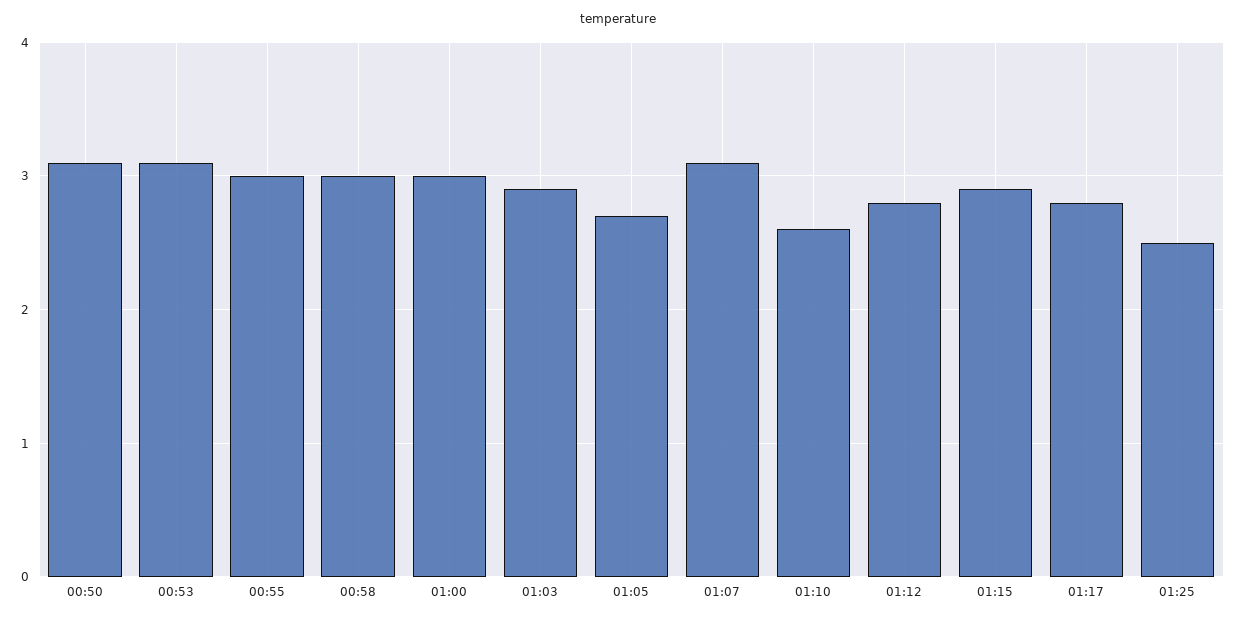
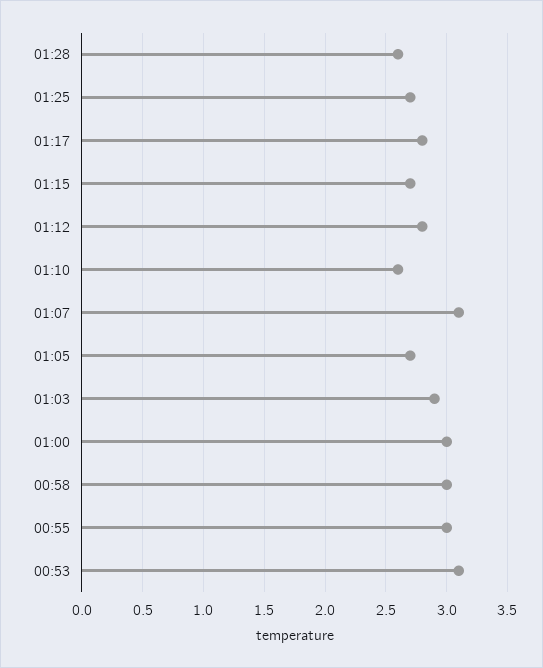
00:50: 3.1 -> none
01:15: 2.9 -> 2.7
01:25: 2.5 -> 2.7
01:28: none -> 2.6

